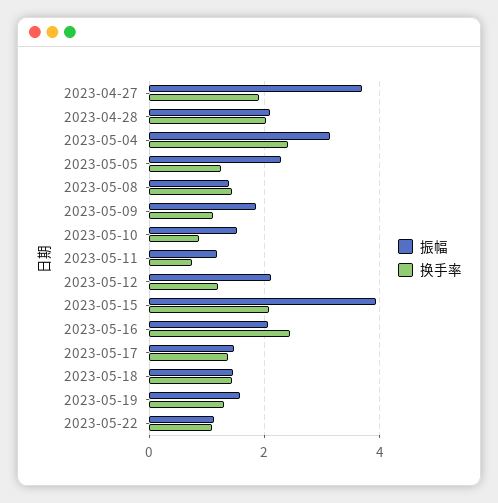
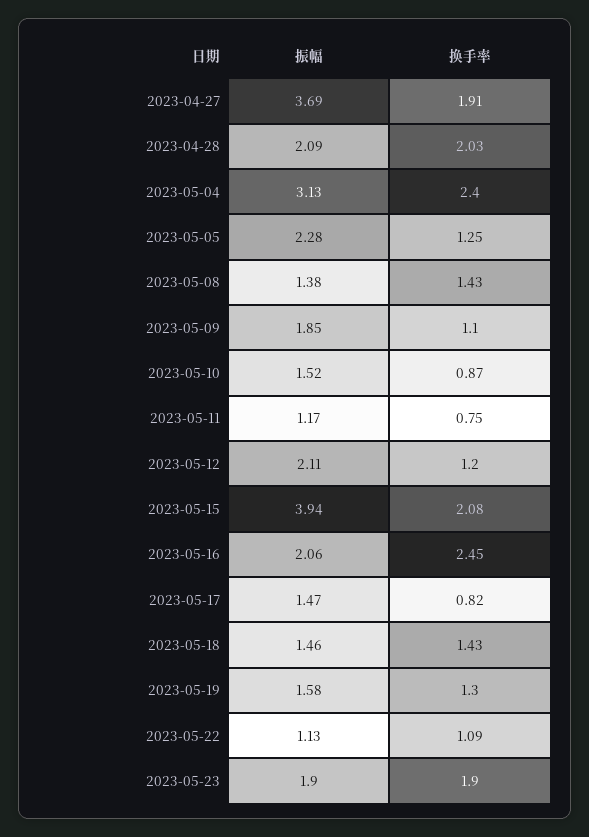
换手率, 2023-05-17: 1.4 -> 0.82
振幅, 2023-05-23: none -> 1.9
换手率, 2023-05-23: none -> 1.9

